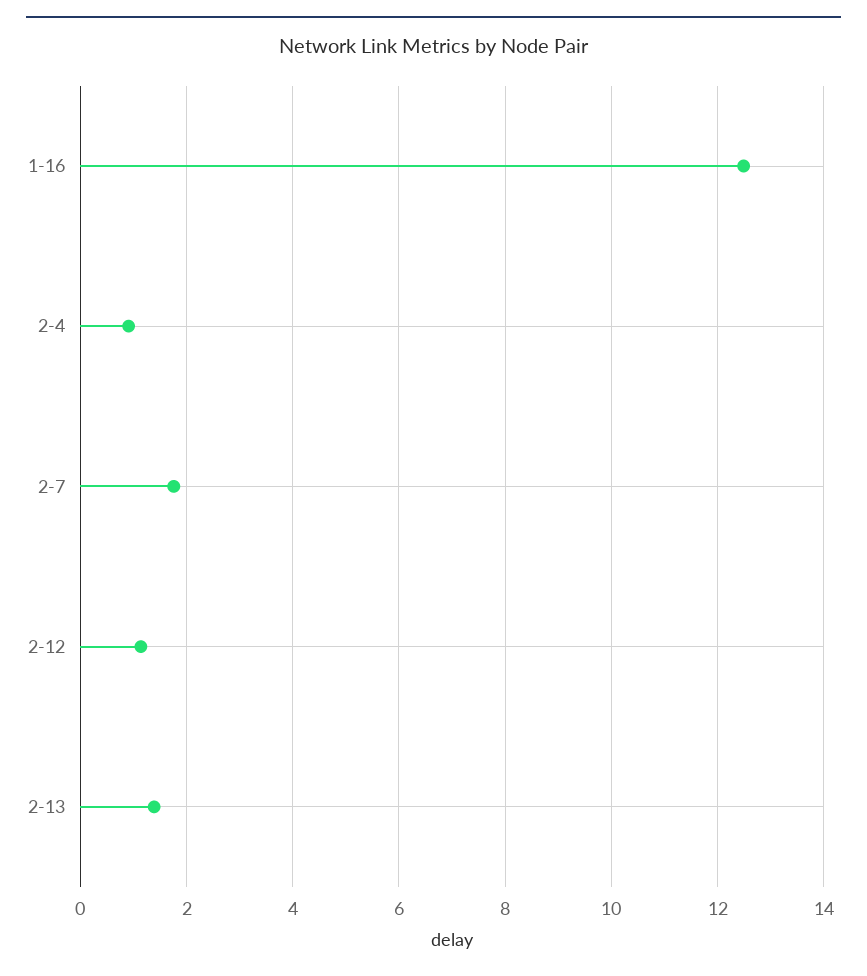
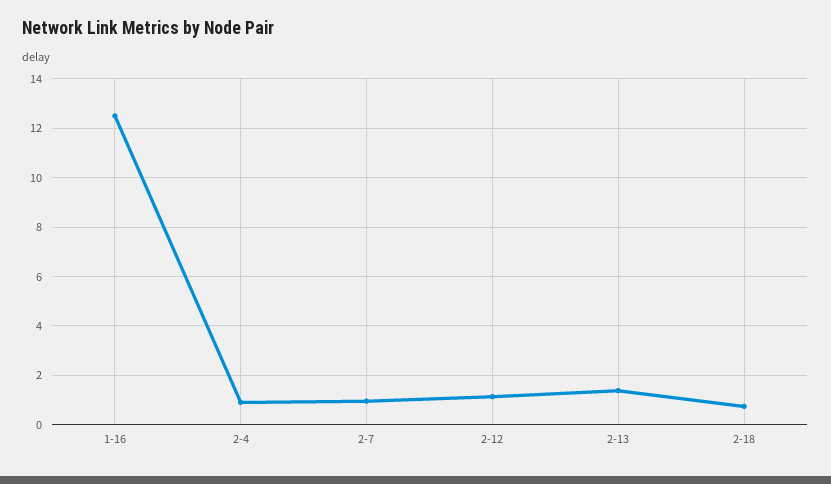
2-7: 1.8 -> 1
2-18: none -> 0.75

